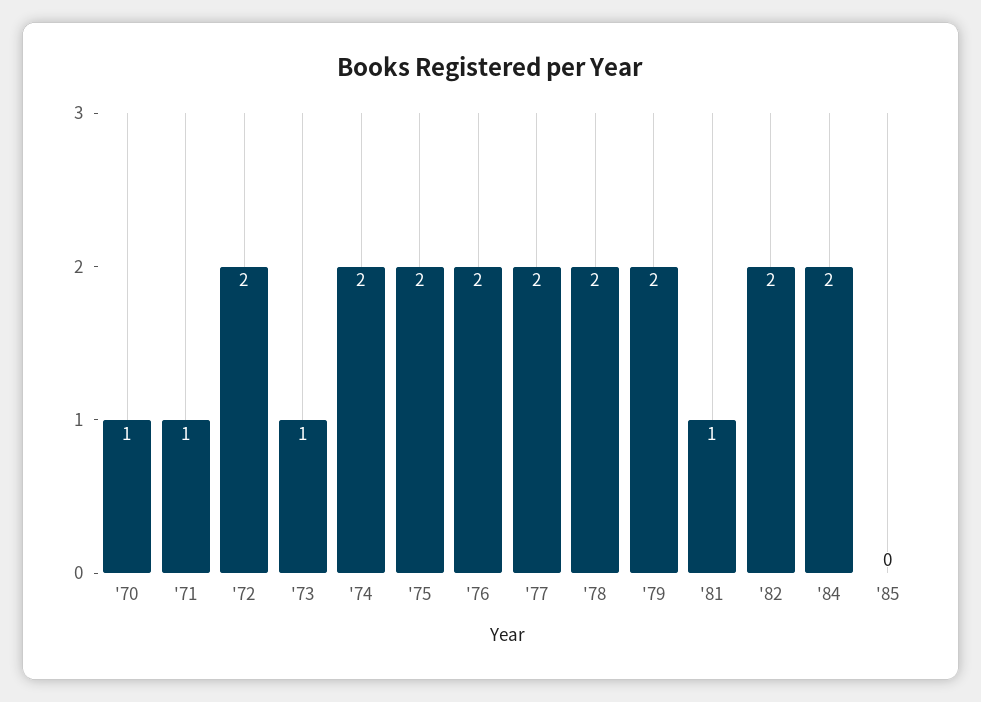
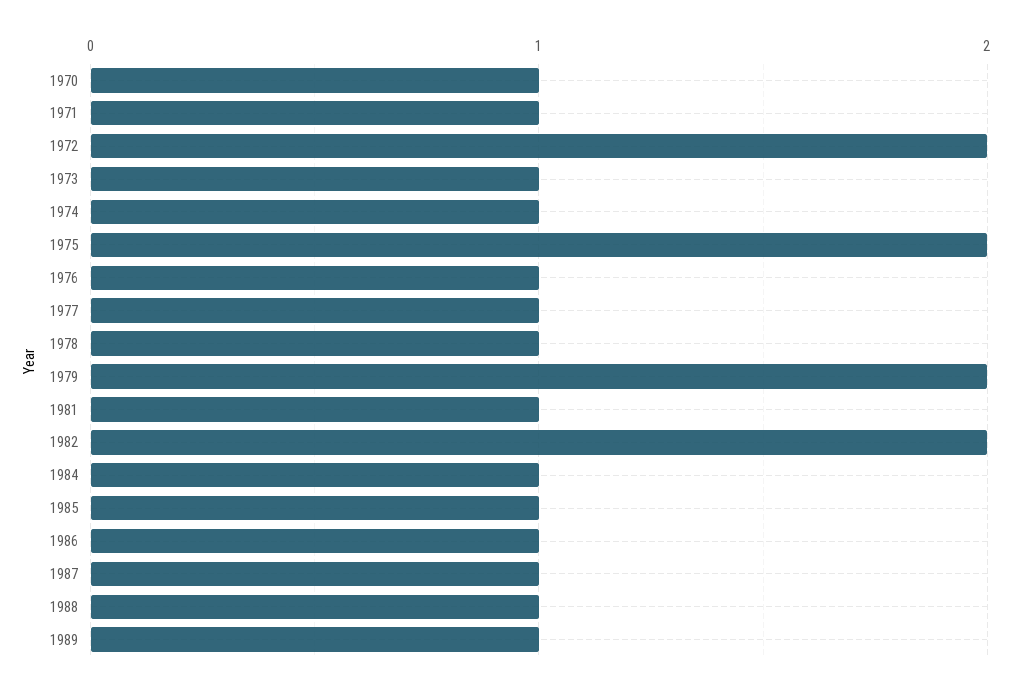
'74: 2 -> 1
'76: 2 -> 1
'77: 2 -> 1
'78: 2 -> 1
'84: 2 -> 1
'85: 0 -> 1
1986: none -> 1
1987: none -> 1
1988: none -> 1
1989: none -> 1

